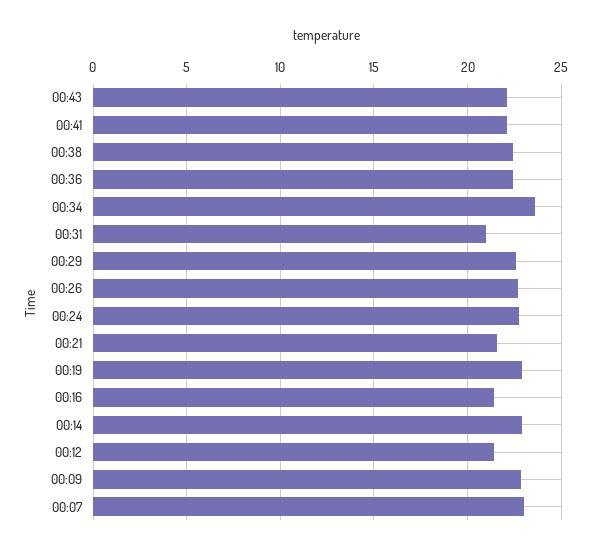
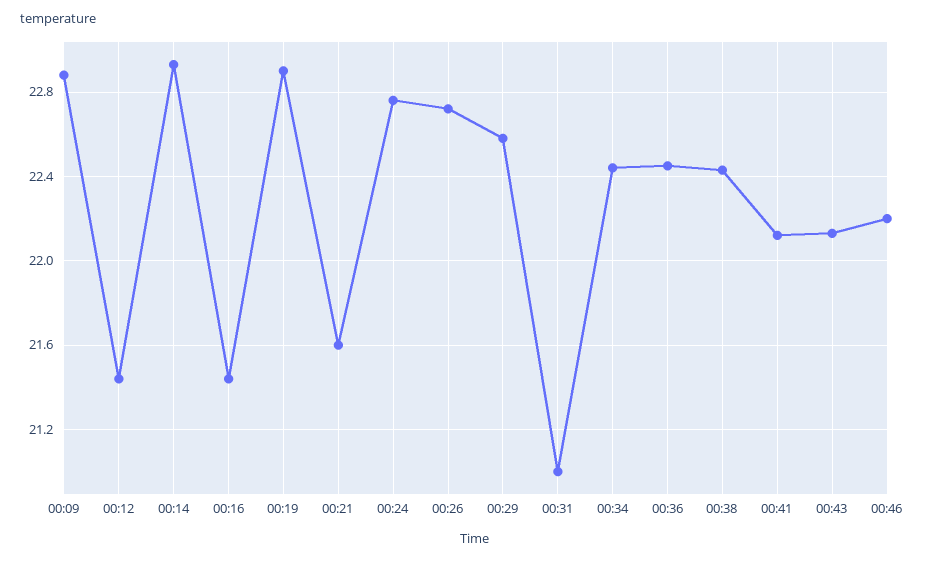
00:34: 23.5 -> 22.45
00:07: 23 -> none
00:46: none -> 22.2

